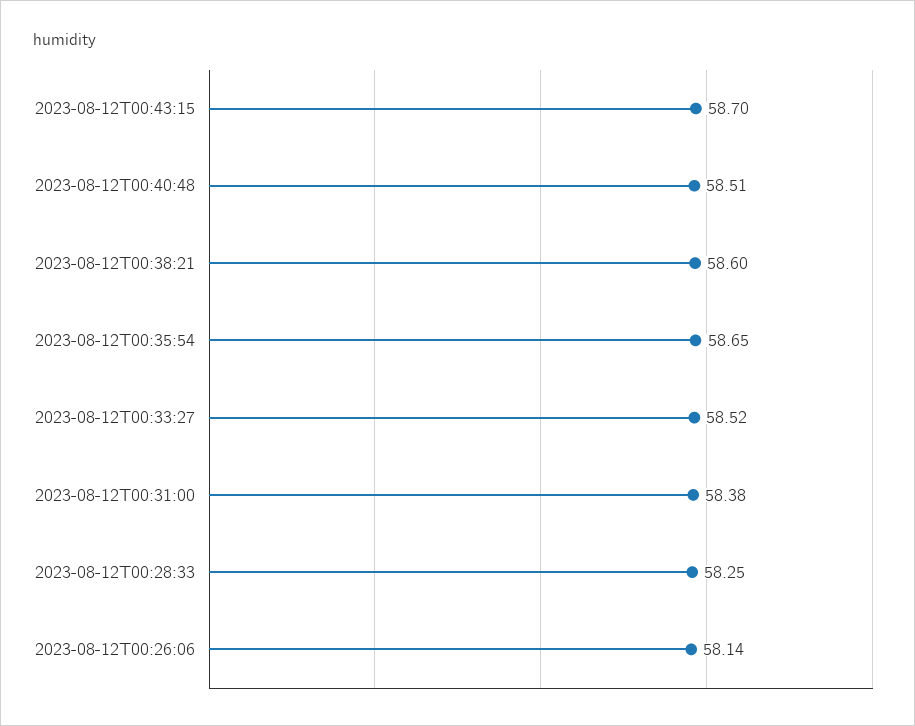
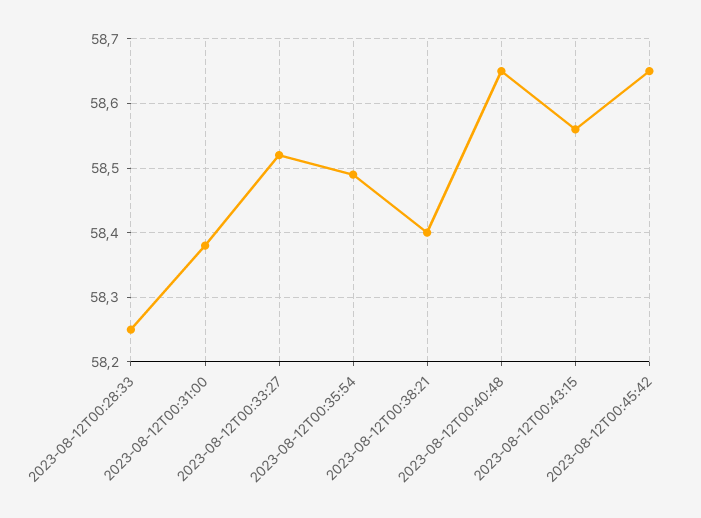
2023-08-12T00:43:15: 58.7 -> 58.56
2023-08-12T00:40:48: 58.51 -> 58.65
2023-08-12T00:38:21: 58.6 -> 58.4
2023-08-12T00:35:54: 58.65 -> 58.49
2023-08-12T00:26:06: 58.14 -> none
2023-08-12T00:45:42: none -> 58.65

